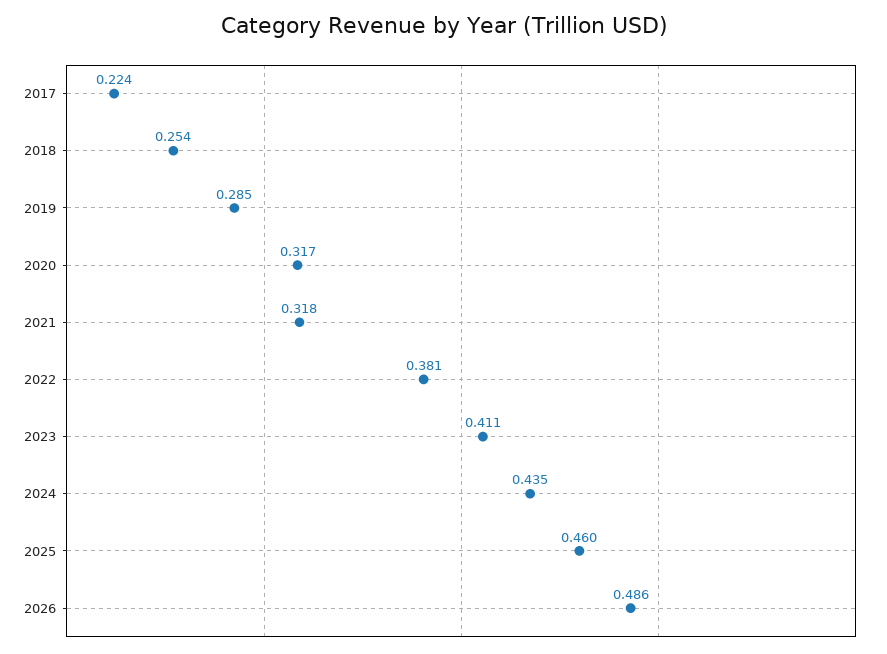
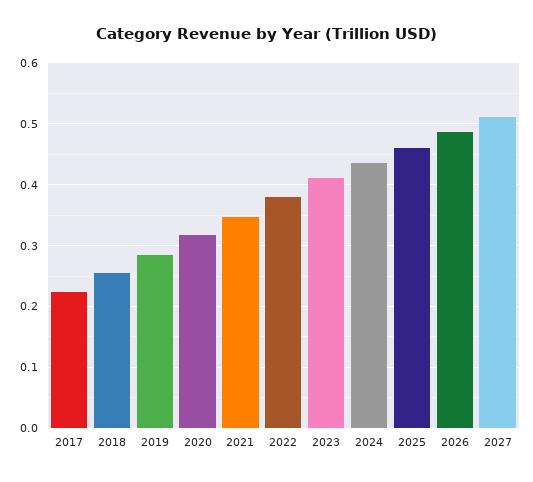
2021: 0.318 -> 0.35
2027: none -> 0.51

